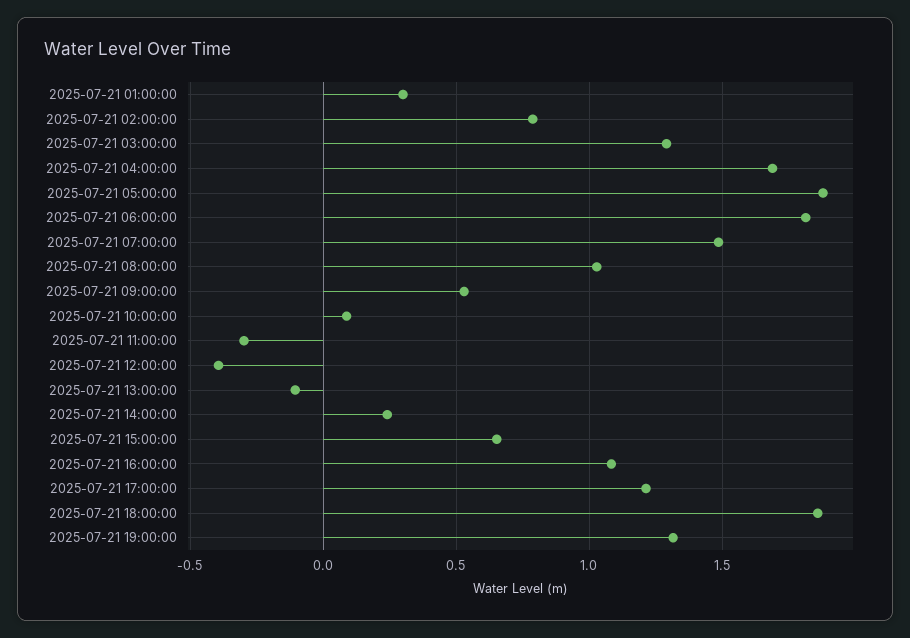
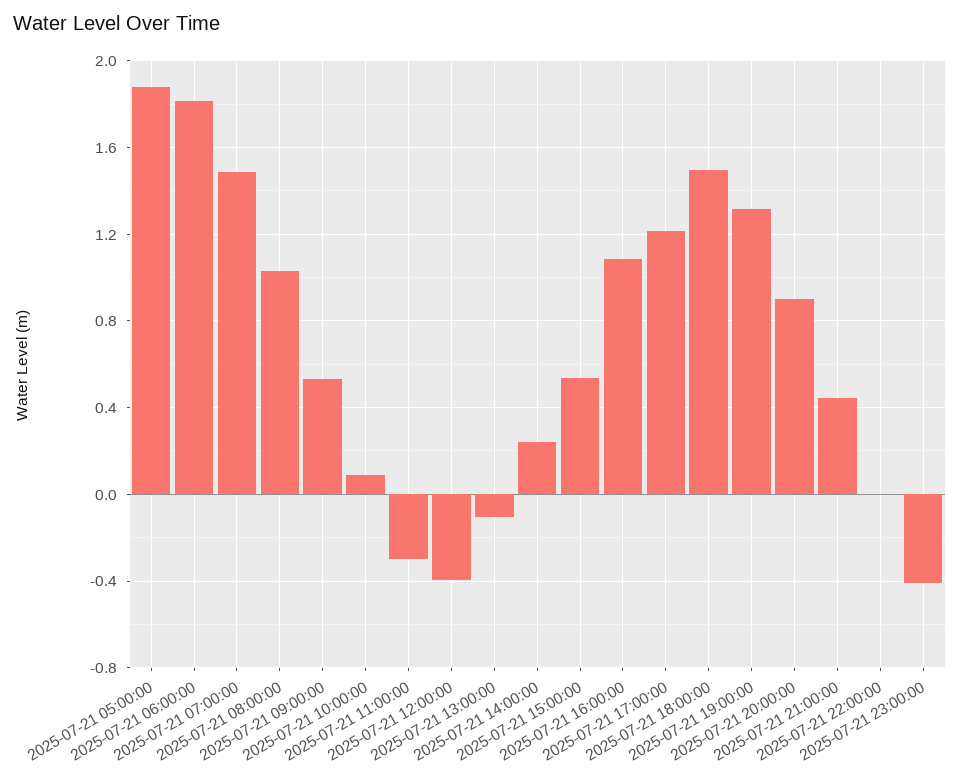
2025-07-21 01:00:00: 0.3 -> none
2025-07-21 02:00:00: 0.8 -> none
2025-07-21 03:00:00: 1.3 -> none
2025-07-21 04:00:00: 1.7 -> none
2025-07-21 15:00:00: 0.65 -> 0.55
2025-07-21 18:00:00: 1.85 -> 1.5
2025-07-21 20:00:00: none -> 0.9
2025-07-21 21:00:00: none -> 0.45
2025-07-21 22:00:00: none -> 0
2025-07-21 23:00:00: none -> -0.4

